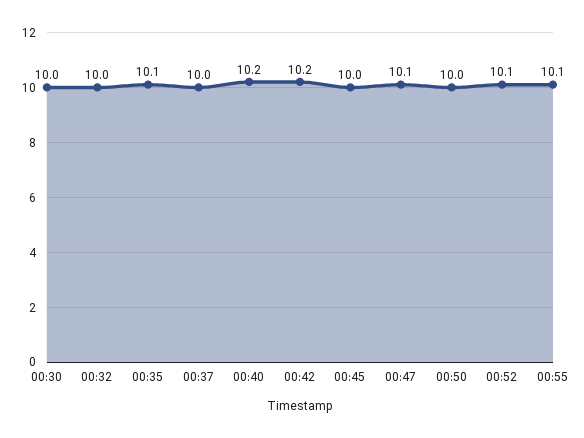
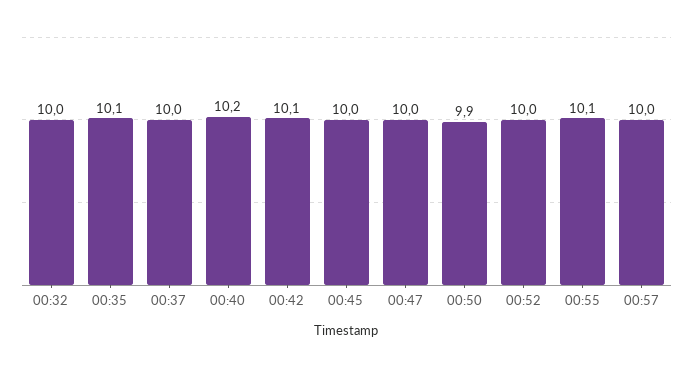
00:30: 10 -> none
00:42: 10.2 -> 10.1
00:47: 10.1 -> 10
00:50: 10 -> 9.9
00:52: 10.1 -> 10
00:57: none -> 10

